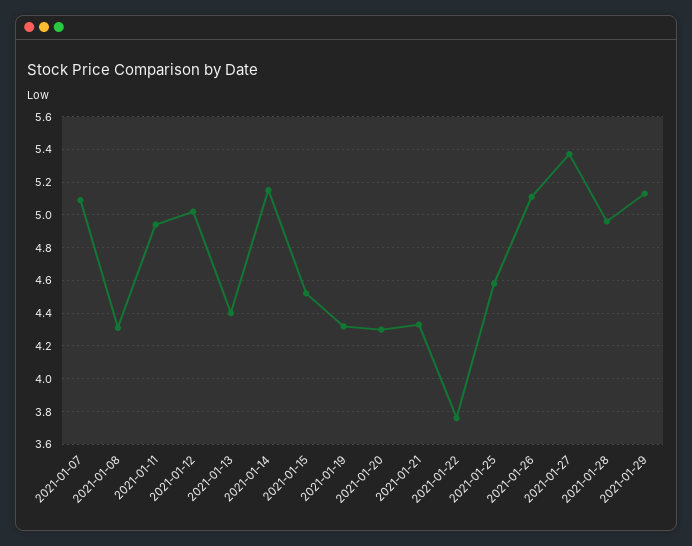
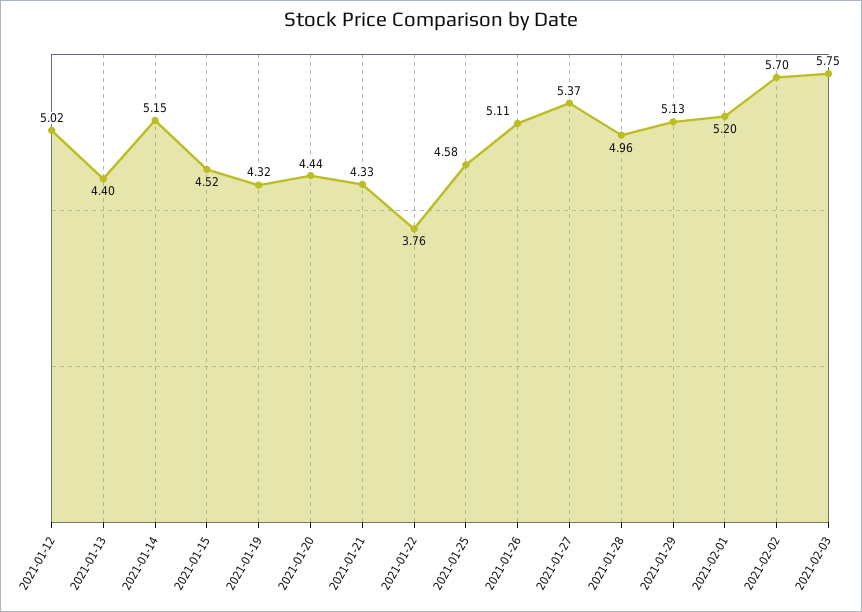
2021-01-07: 5.1 -> none
2021-01-08: 4.3 -> none
2021-01-11: 4.95 -> none
2021-01-20: 4.3 -> 4.44
2021-02-01: none -> 5.2
2021-02-02: none -> 5.7
2021-02-03: none -> 5.75

